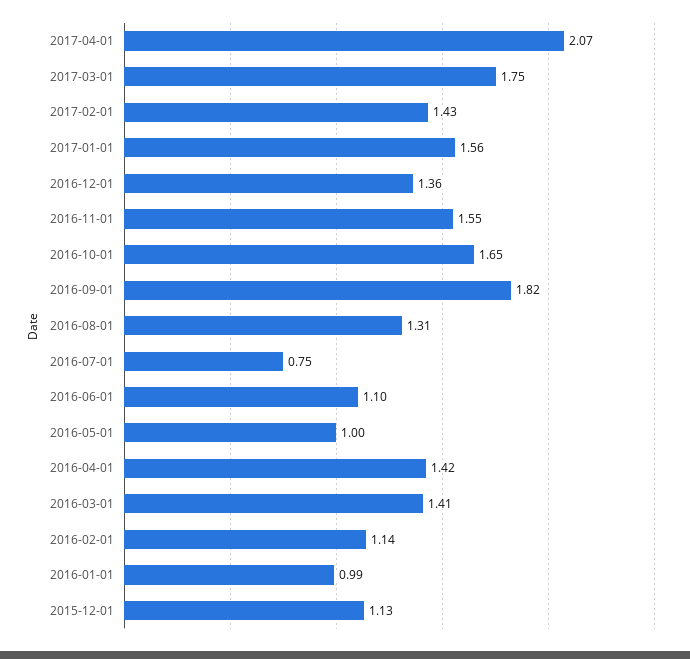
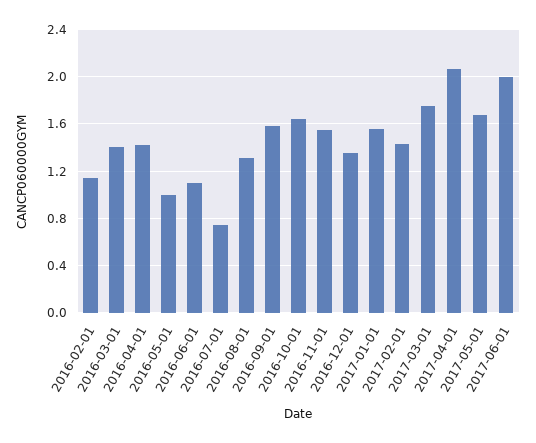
2016-09-01: 1.82 -> 1.6
2016-01-01: 0.99 -> none
2015-12-01: 1.13 -> none
2017-05-01: none -> 1.7
2017-06-01: none -> 2

